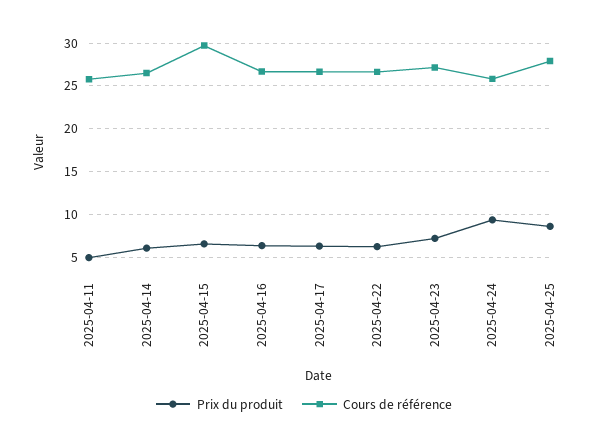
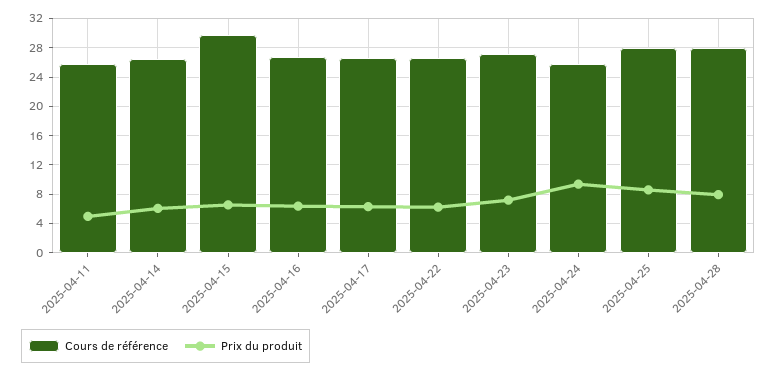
Cours de référence, 2025-04-28: none -> 28
Prix du produit, 2025-04-28: none -> 8

